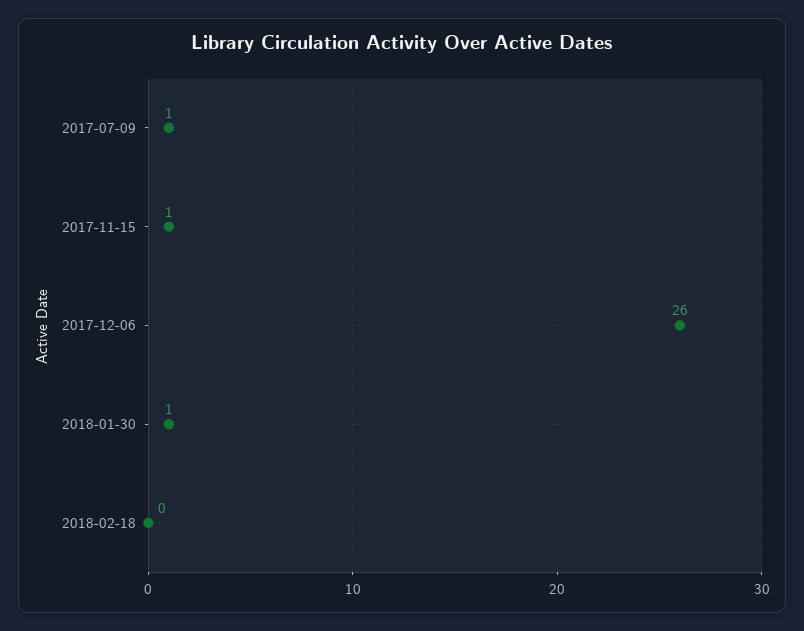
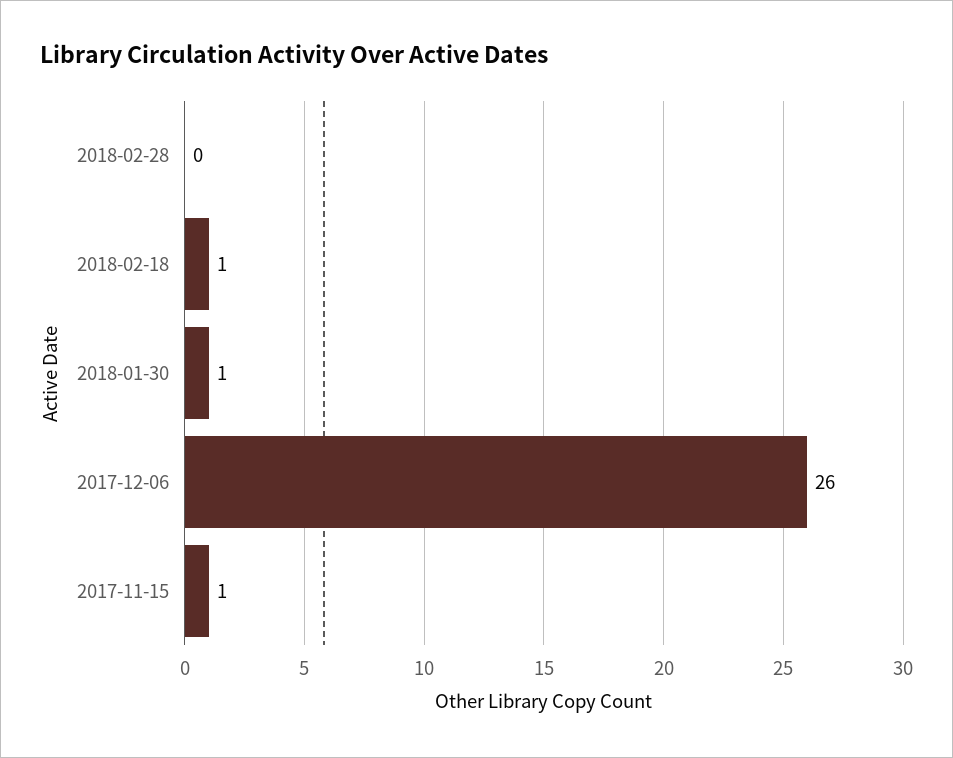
2017-07-09: 1 -> none
2018-02-18: 0 -> 1
2018-02-28: none -> 0

